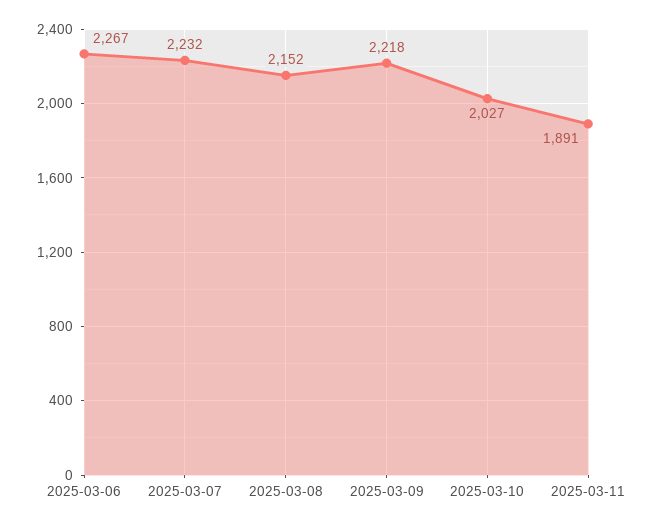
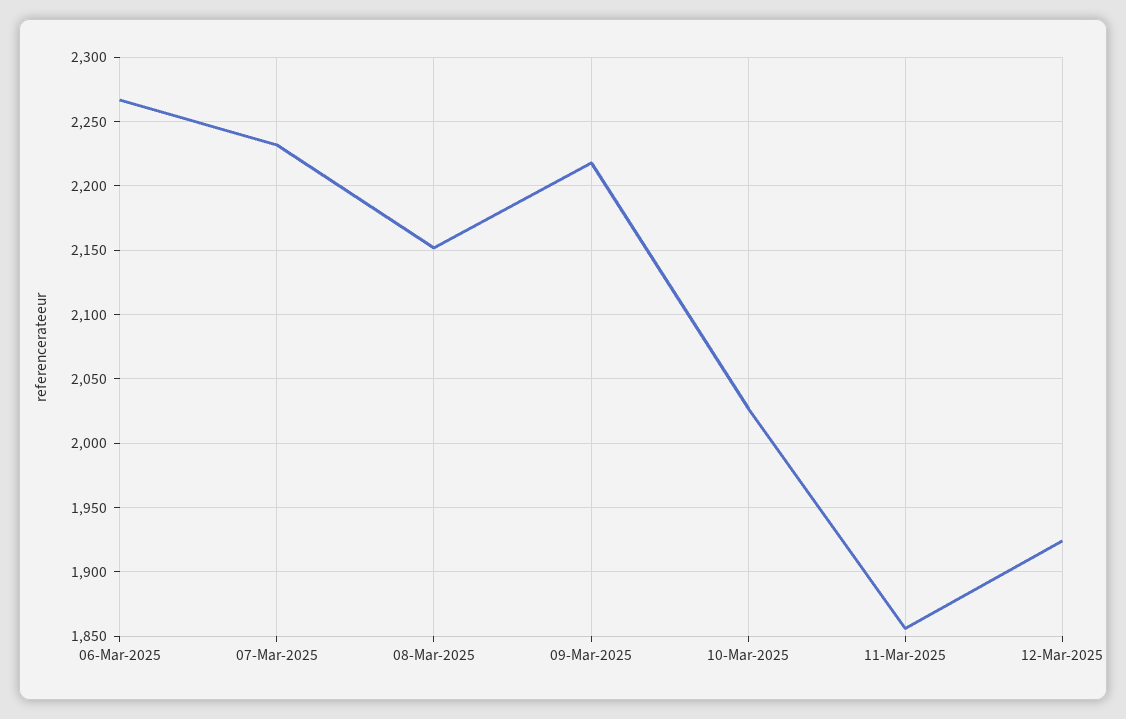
2025-03-11: 1891 -> 1855
12-Mar-2025: none -> 1925

